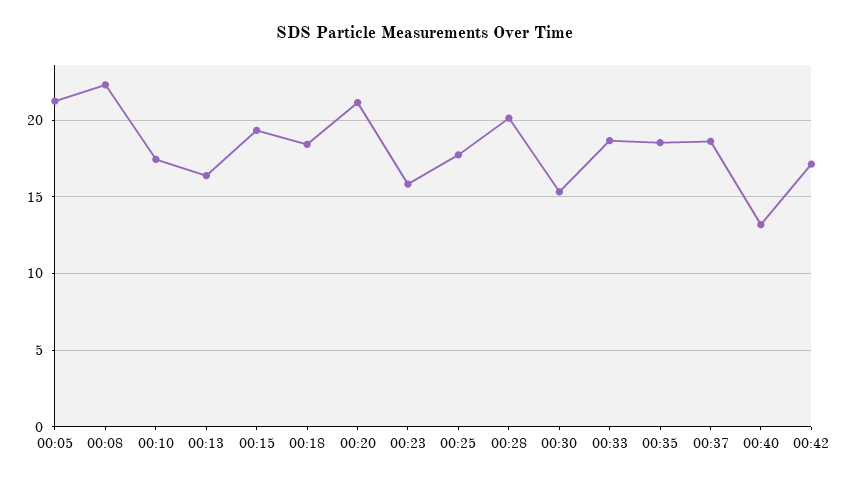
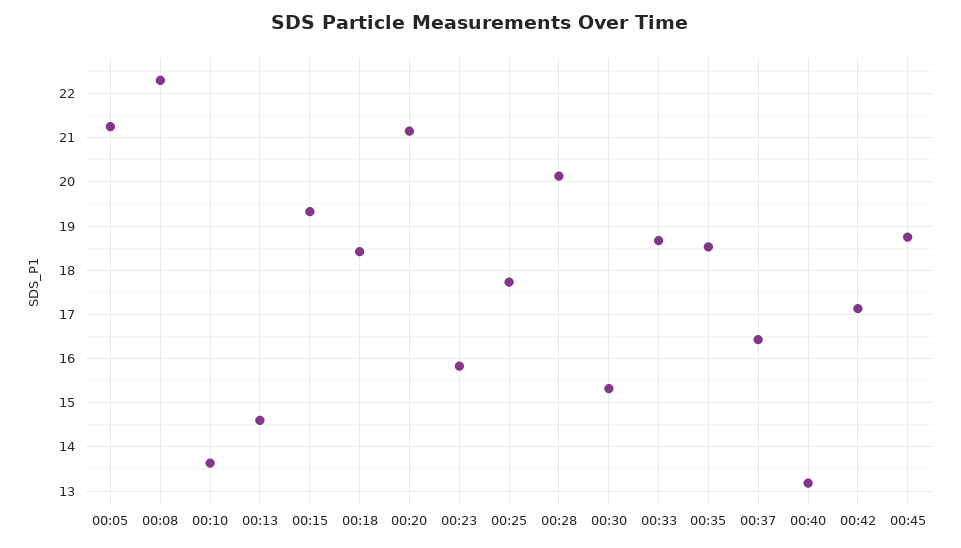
00:10: 17.5 -> 13.6
00:13: 16.5 -> 14.6
00:37: 18.5 -> 16.4
00:45: none -> 18.8

